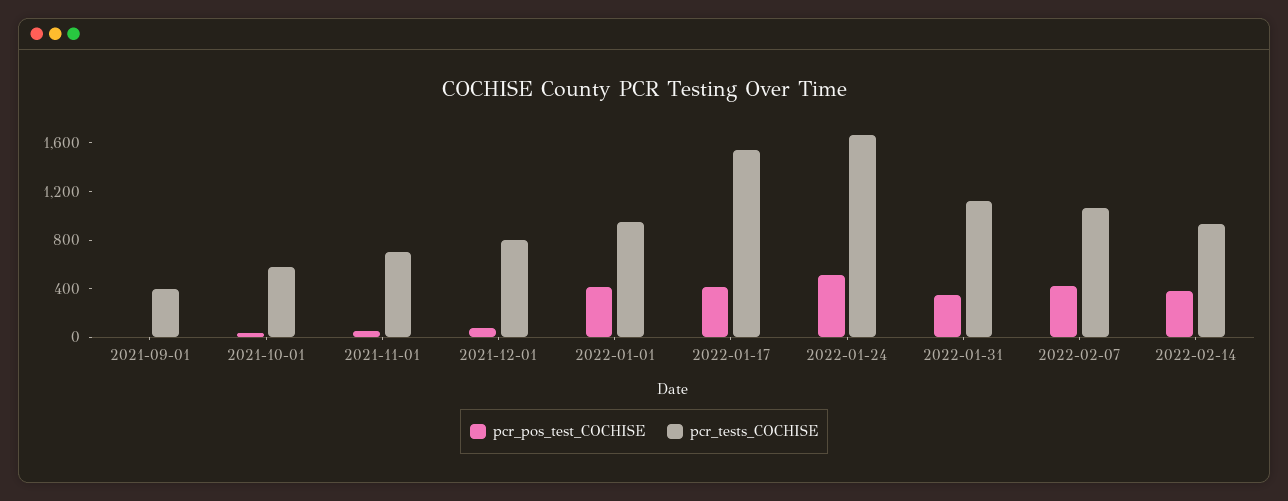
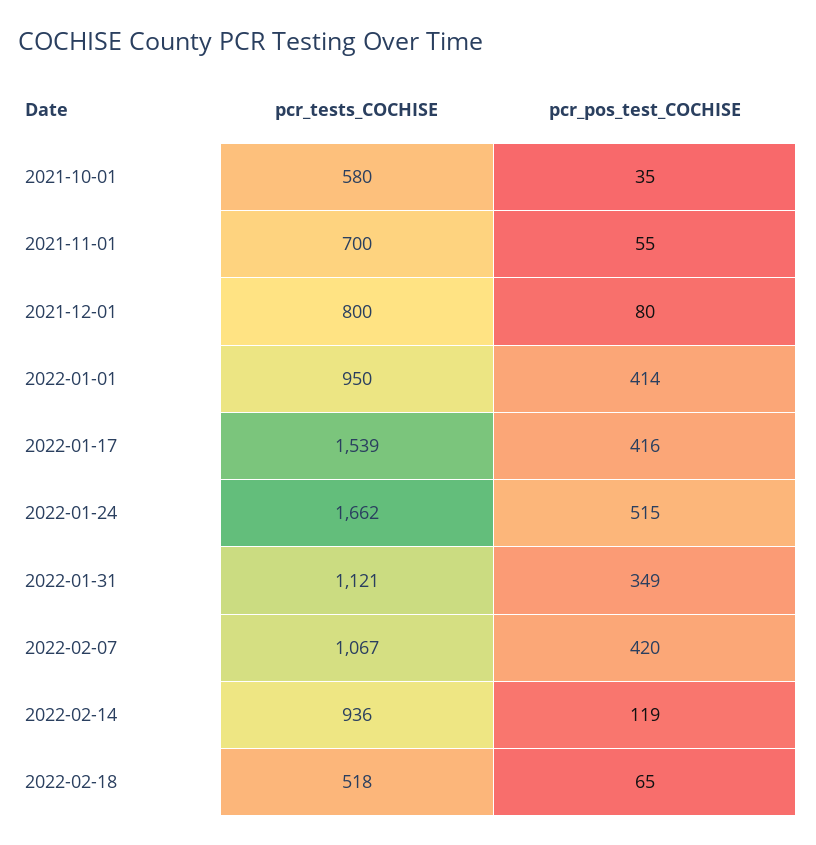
pcr_pos_test_COCHISE, 2021-09-01: 0 -> none
pcr_tests_COCHISE, 2021-09-01: 400 -> none
pcr_pos_test_COCHISE, 2022-02-14: 400 -> 119
pcr_tests_COCHISE, 2022-02-18: none -> 518
pcr_pos_test_COCHISE, 2022-02-18: none -> 65

